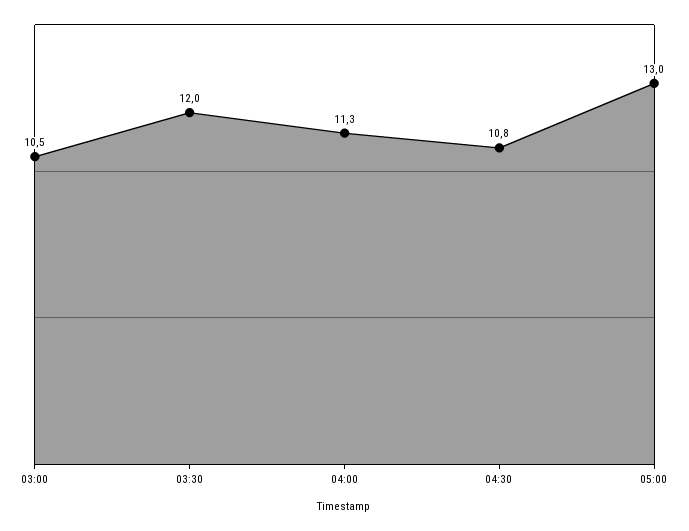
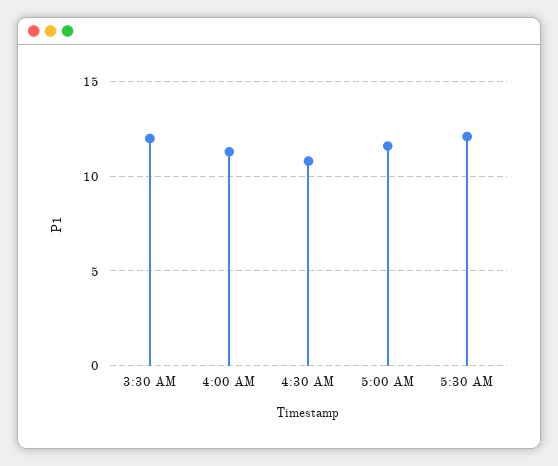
03:00: 10.5 -> none
05:00: 13 -> 11.5
5:30 AM: none -> 12

